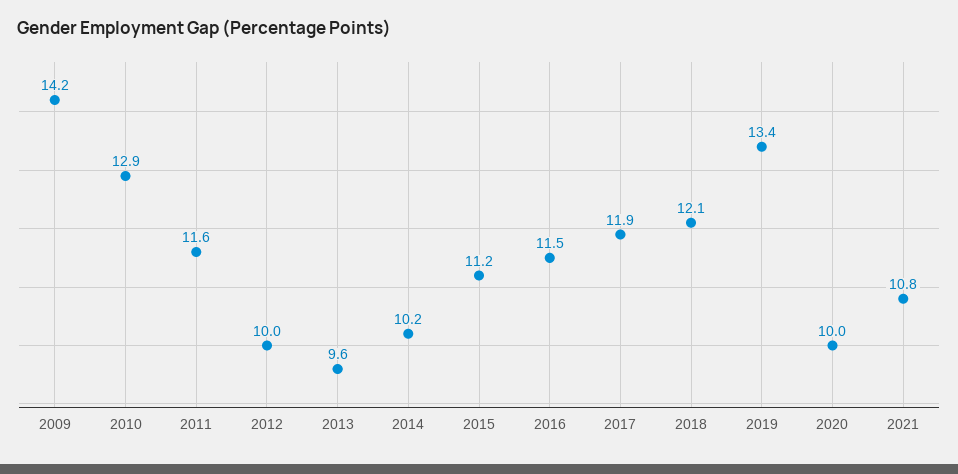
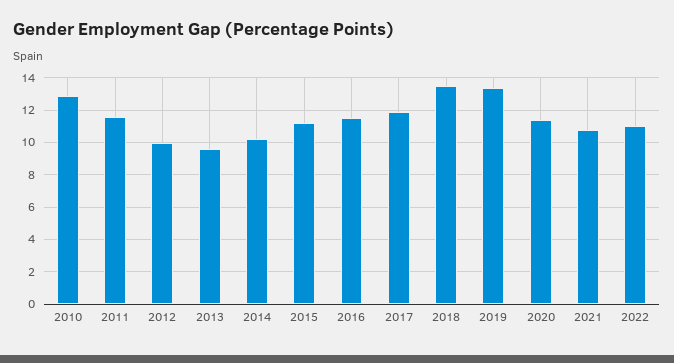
2009: 14.2 -> none
2018: 12.1 -> 13.5
2020: 10 -> 11.5
2022: none -> 11

